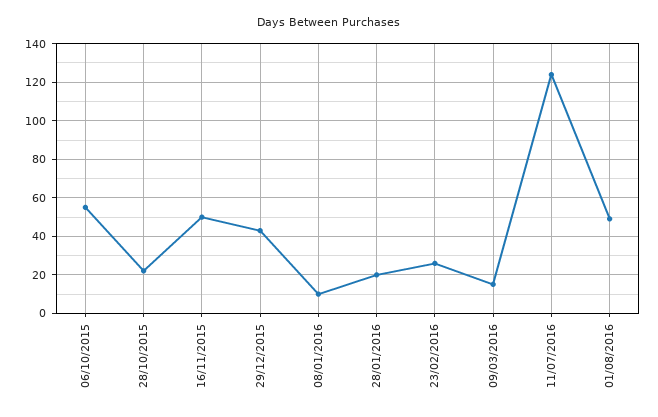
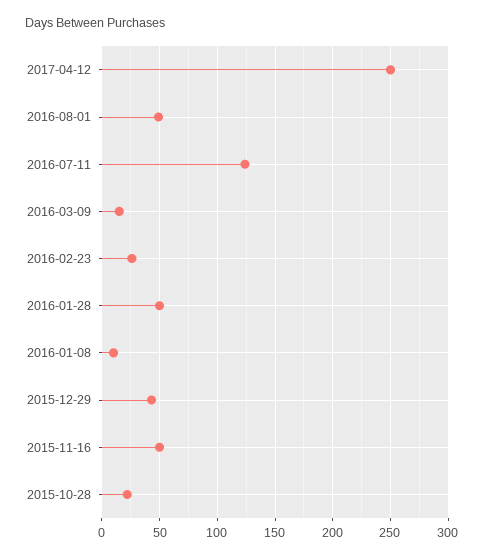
06/10/2015: 55 -> none
28/01/2016: 20 -> 50
2017-04-12: none -> 250

